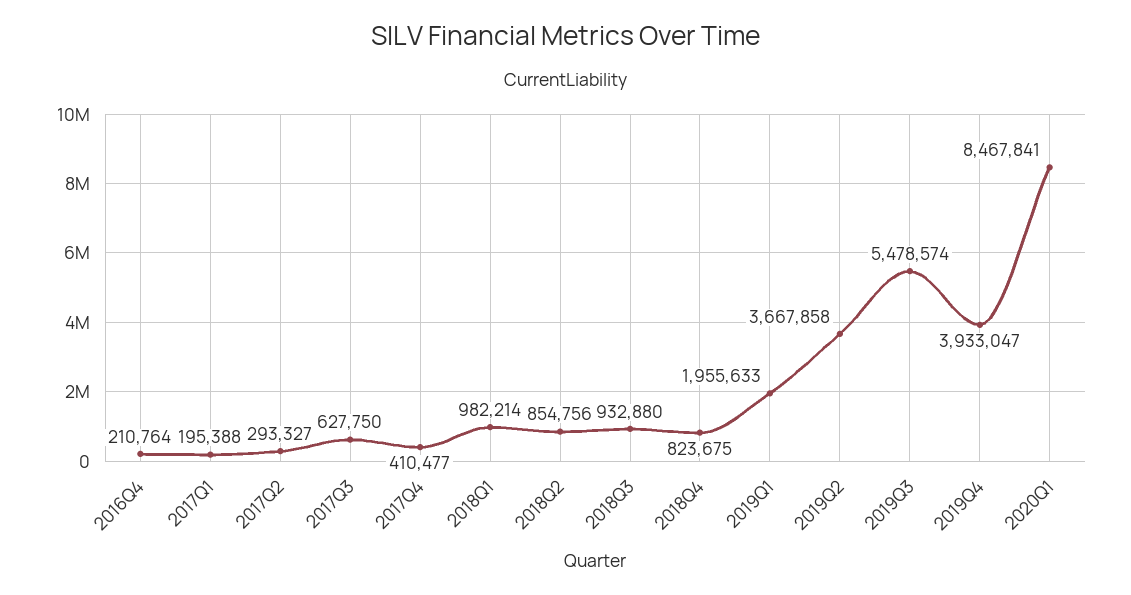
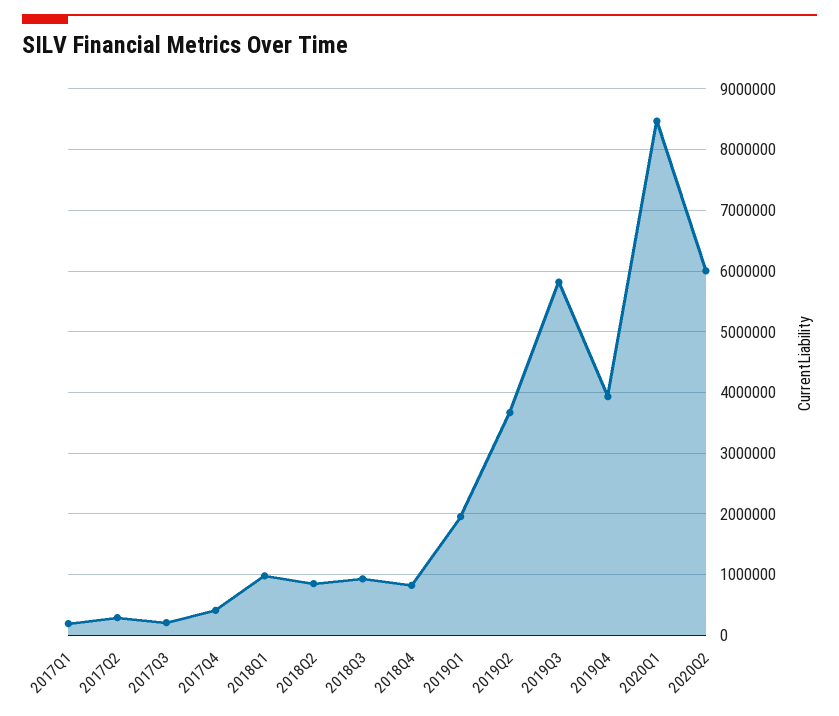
2016Q4: 210764 -> none
2017Q3: 627750 -> 200000
2019Q3: 5478574 -> 5800000
2020Q2: none -> 6000000

